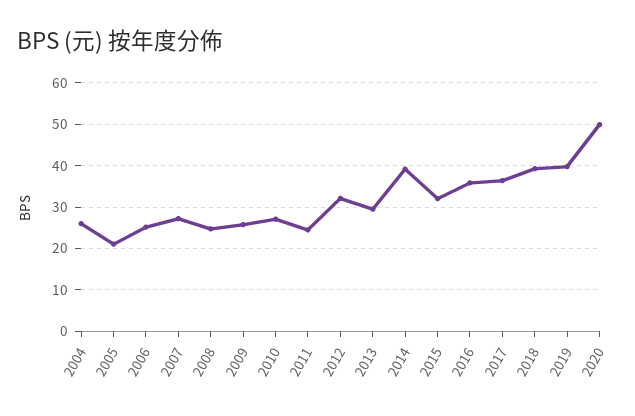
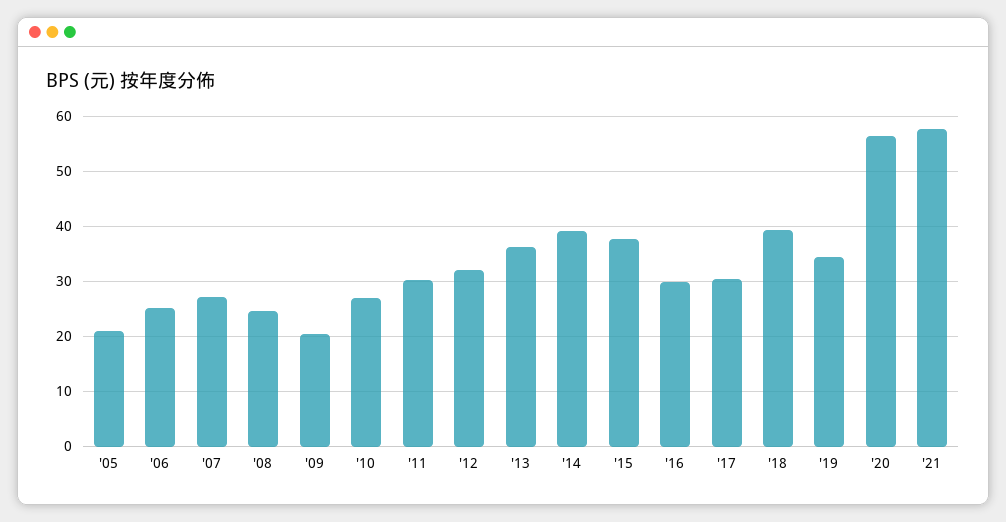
2004: 26 -> none
2009: 26 -> 20
2011: 24 -> 30
2013: 30 -> 36
2015: 32 -> 38
2016: 36 -> 30
2017: 36 -> 30
2019: 40 -> 34
2020: 50 -> 56
'21: none -> 58

